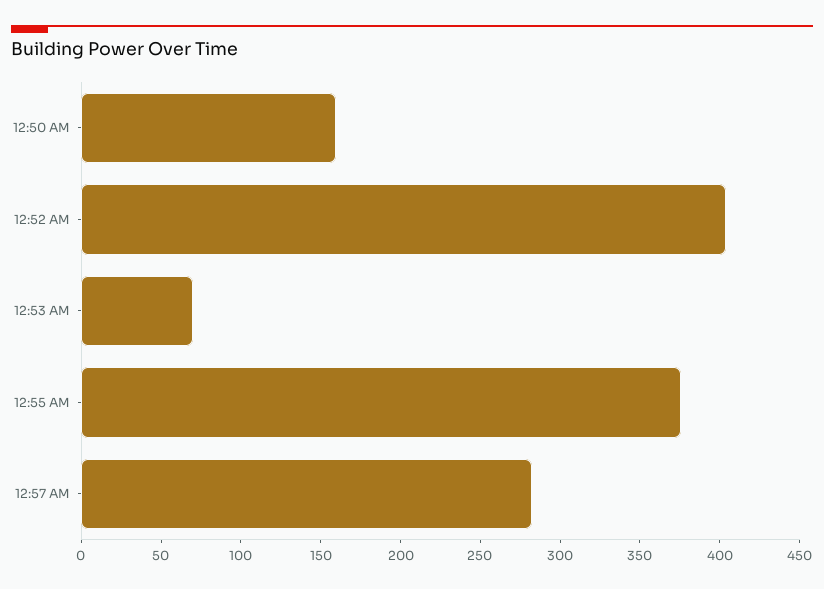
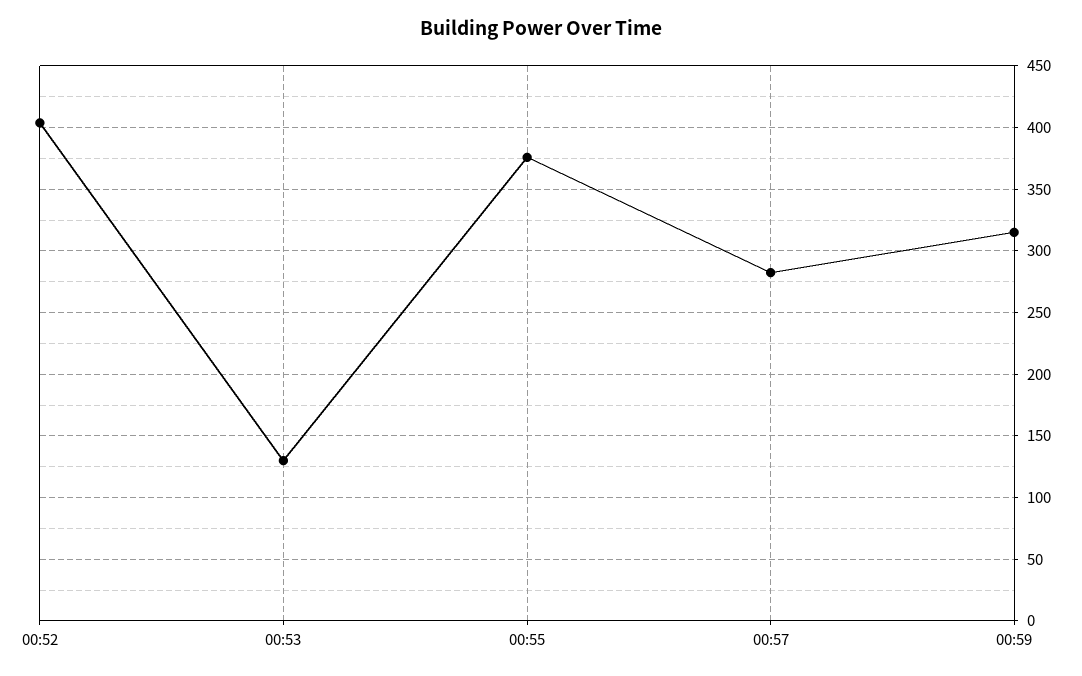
12:50 AM: 160 -> none
12:53 AM: 70 -> 130
00:59: none -> 315

